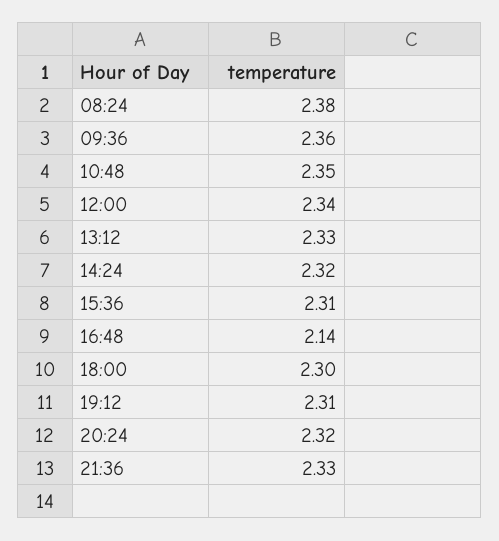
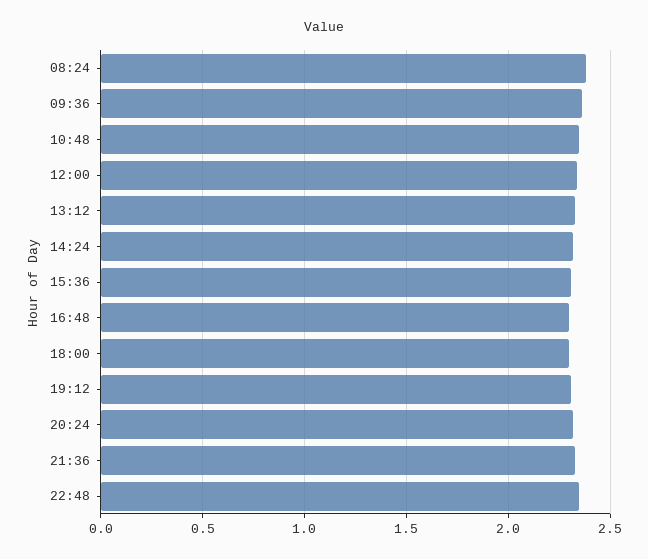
16:48: 2.14 -> 2.3
22:48: none -> 2.35

